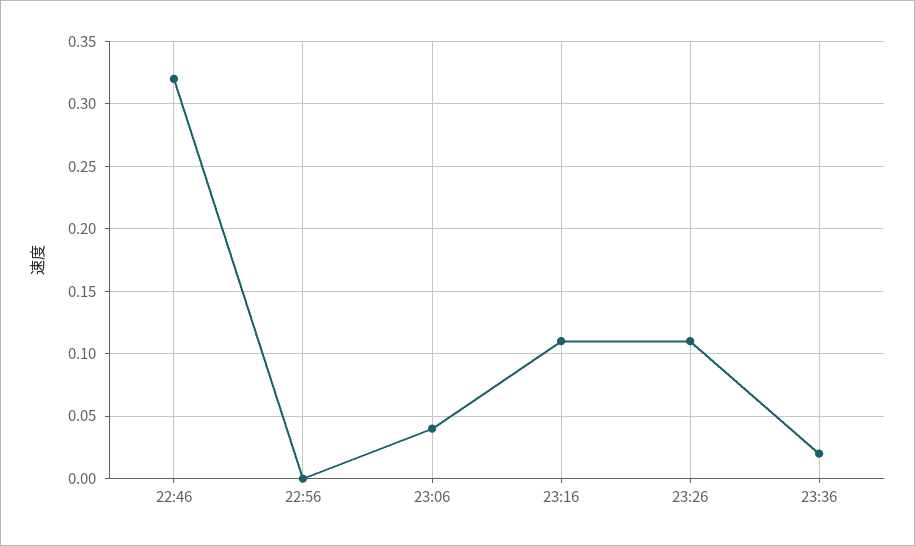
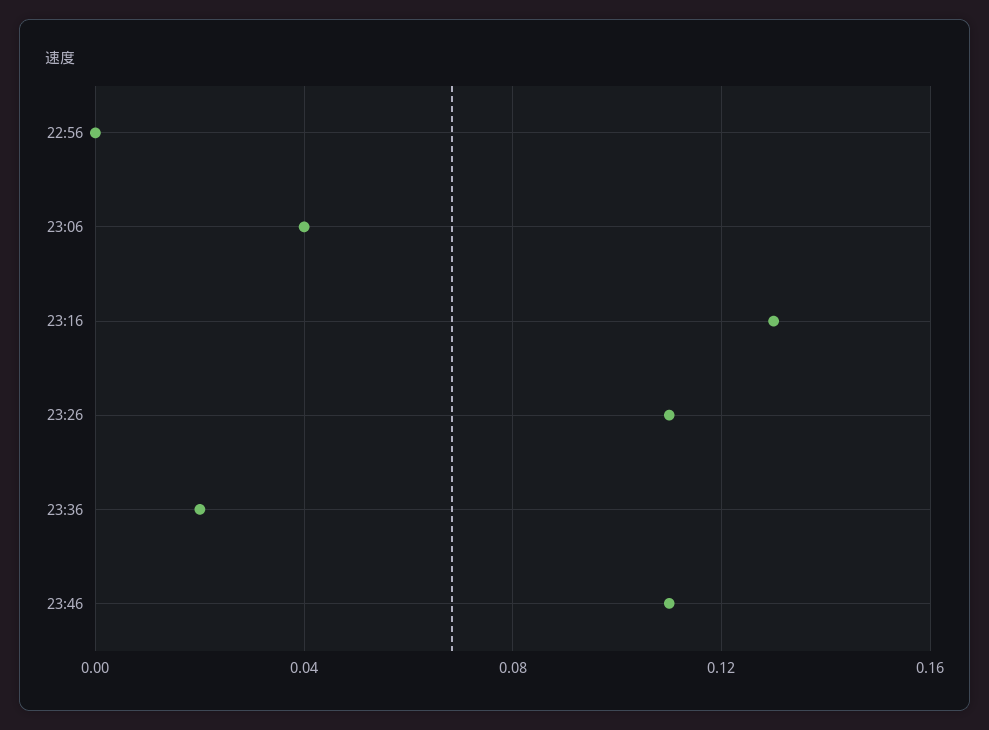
22:46: 0.32 -> none
23:16: 0.11 -> 0.13
23:46: none -> 0.11

